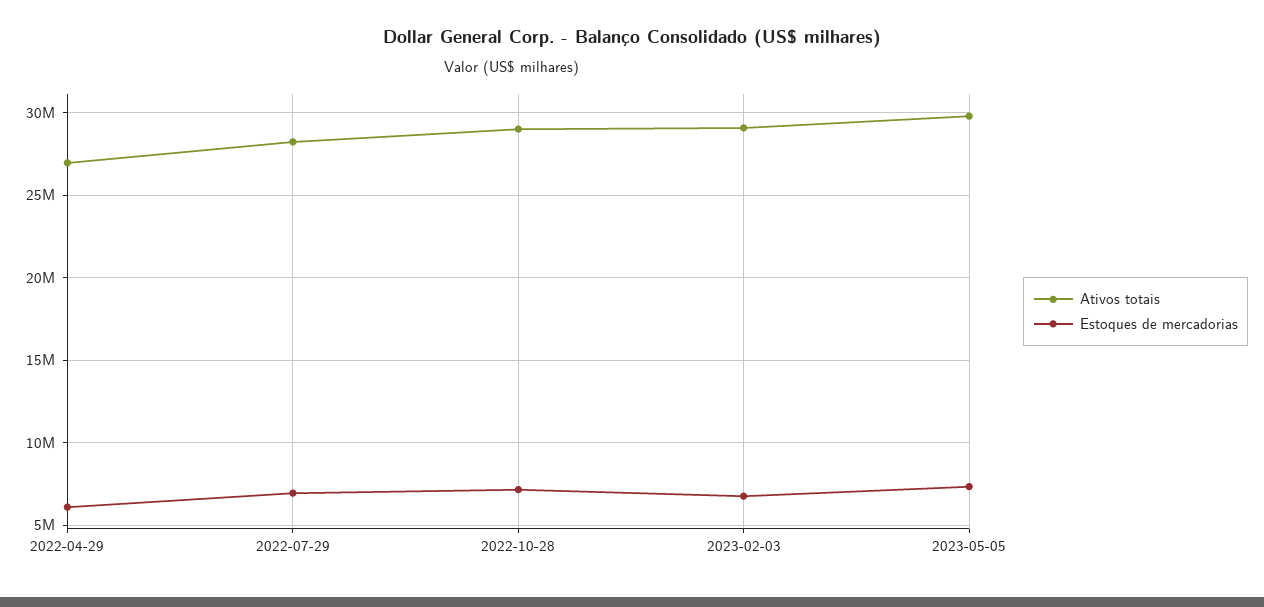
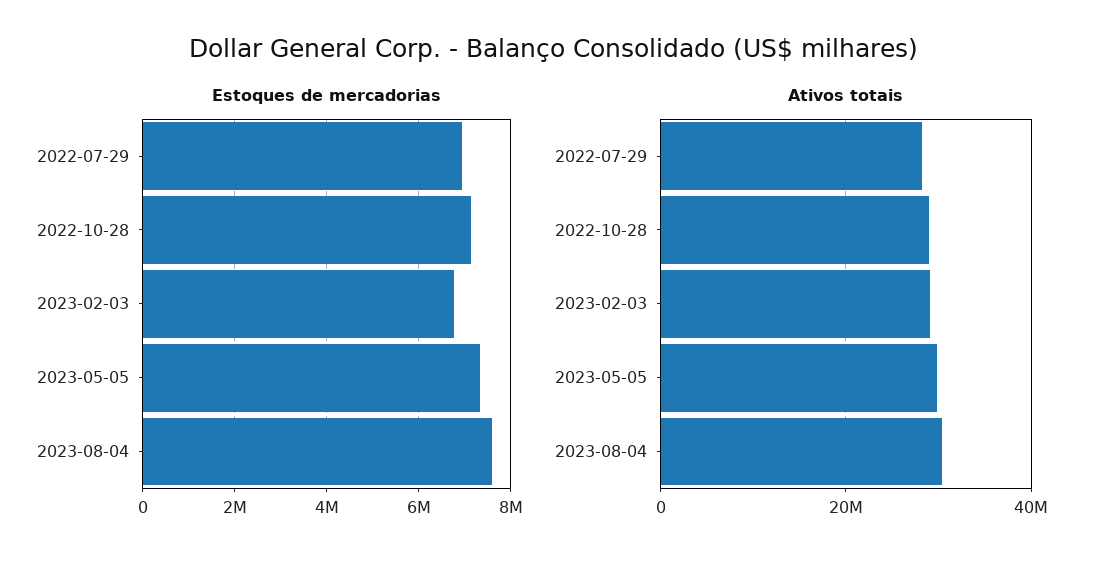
Ativos totais, 2022-04-29: 27000000 -> none
Estoques de mercadorias, 2022-04-29: 6000000 -> none
Estoques de mercadorias, 2023-08-04: none -> 7600000
Ativos totais, 2023-08-04: none -> 30000000

